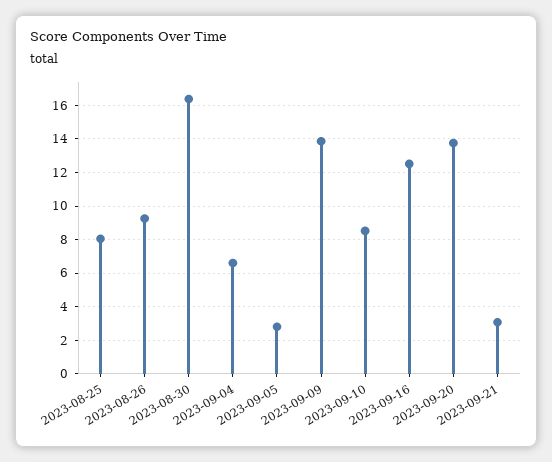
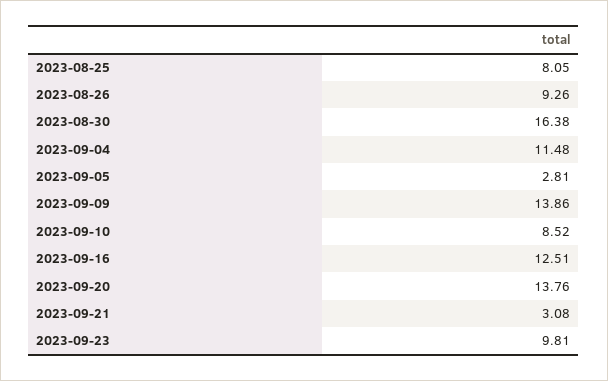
2023-09-04: 6.5 -> 11.48
2023-09-23: none -> 9.81

